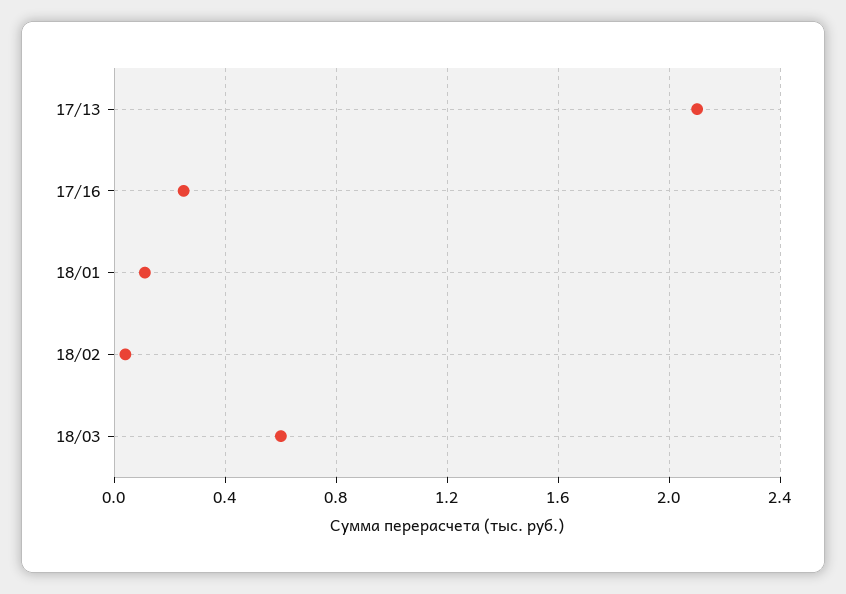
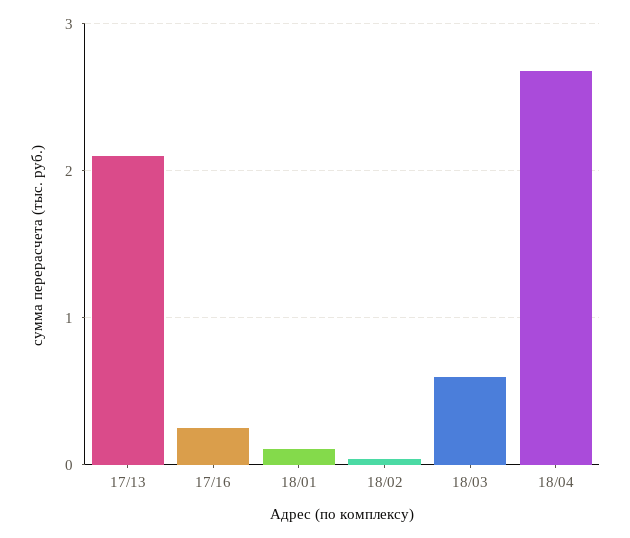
18/04: none -> 2.7

